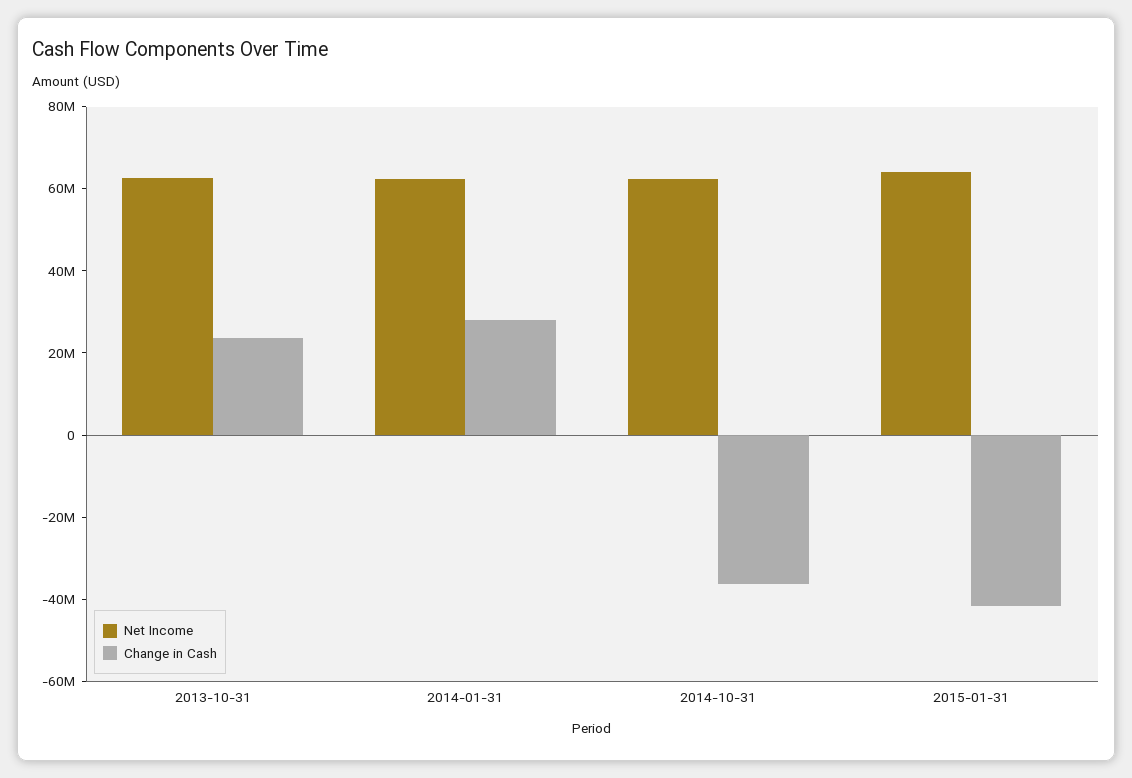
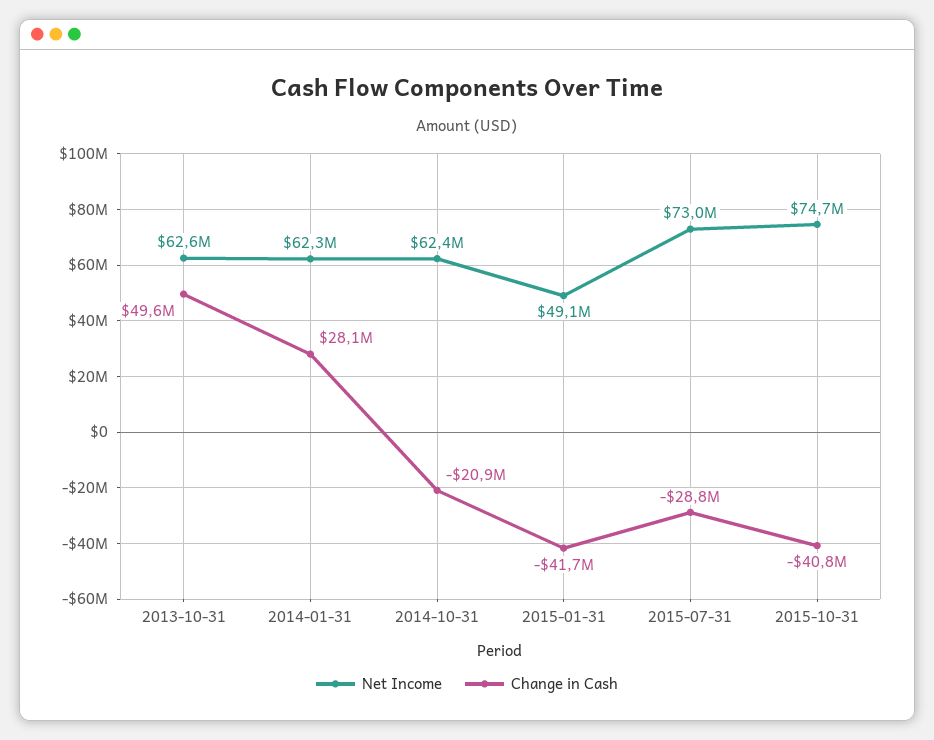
Change in Cash, 2013-10-31: 25000000 -> 49600000
Change in Cash, 2014-10-31: -35000000 -> -20900000
Net Income, 2015-01-31: 65000000 -> 49100000
Net Income, 2015-07-31: none -> 73000000
Change in Cash, 2015-07-31: none -> -28800000
Net Income, 2015-10-31: none -> 74700000
Change in Cash, 2015-10-31: none -> -40800000

